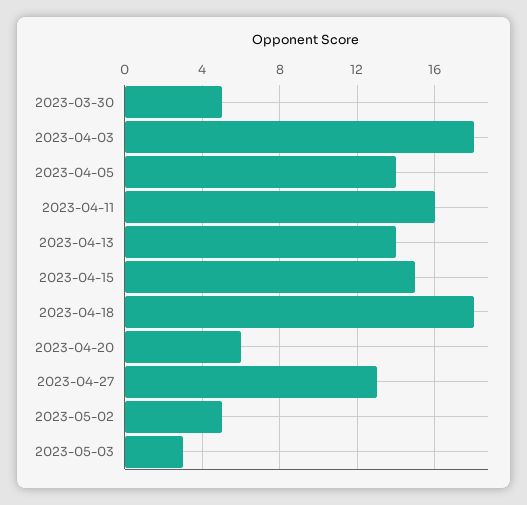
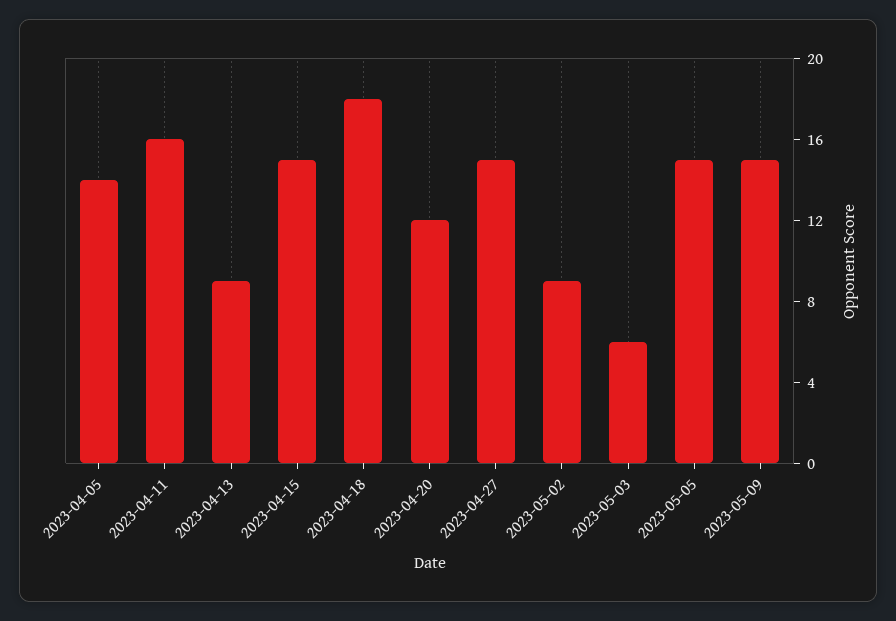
2023-03-30: 5 -> none
2023-04-03: 18 -> none
2023-04-13: 14 -> 9
2023-04-20: 6 -> 12
2023-04-27: 13 -> 15
2023-05-02: 5 -> 9
2023-05-03: 3 -> 6
2023-05-05: none -> 15
2023-05-09: none -> 15

